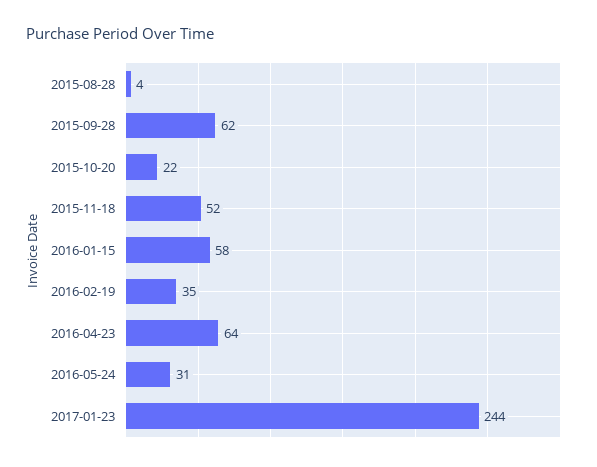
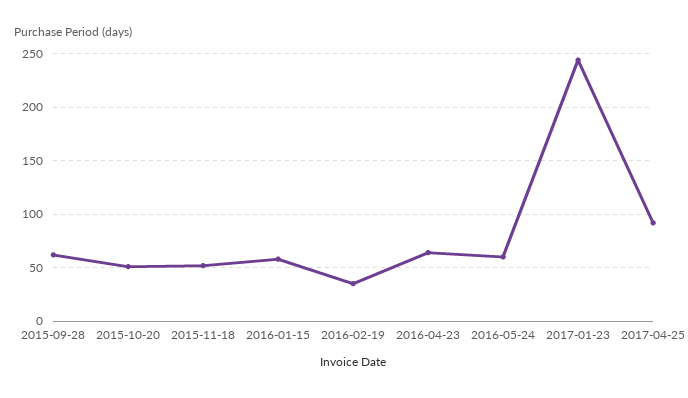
2015-08-28: 4 -> none
2015-10-20: 22 -> 50
2016-05-24: 31 -> 60
2017-04-25: none -> 90

